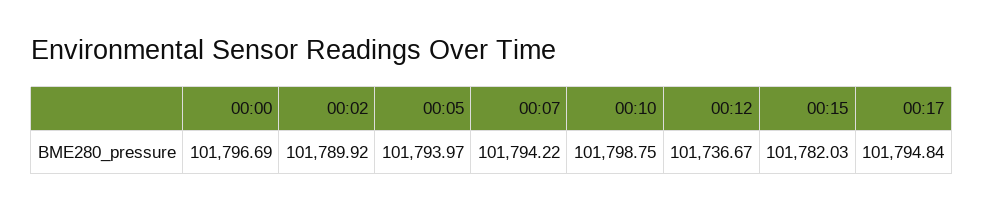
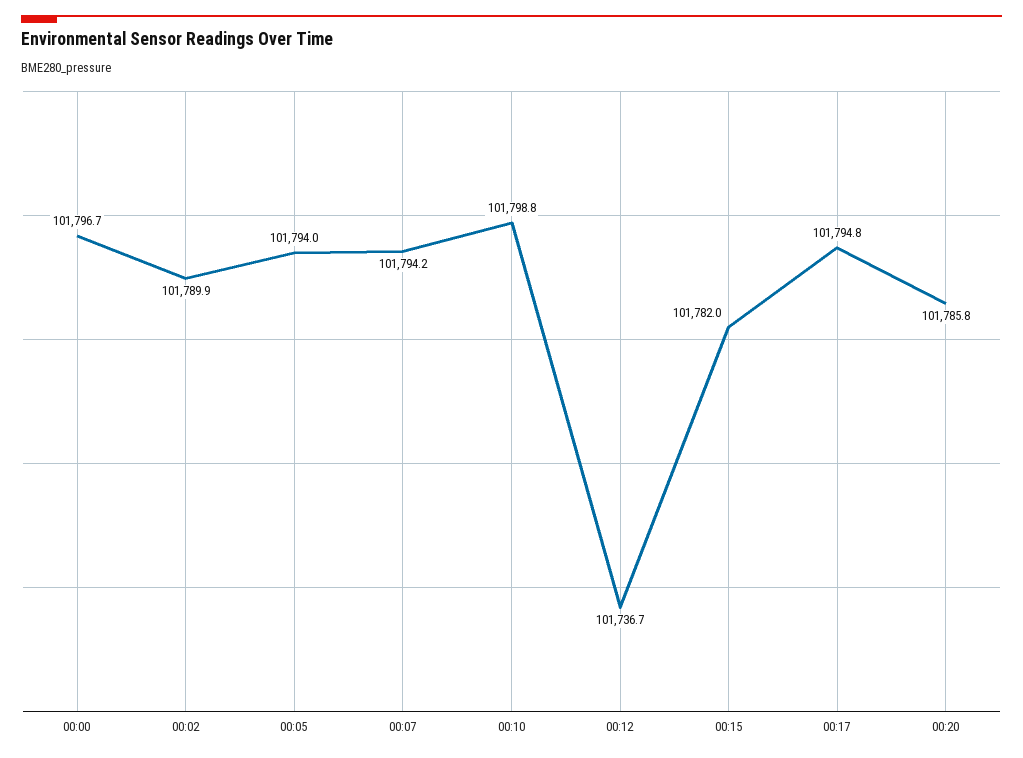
00:20: none -> 101785.8

